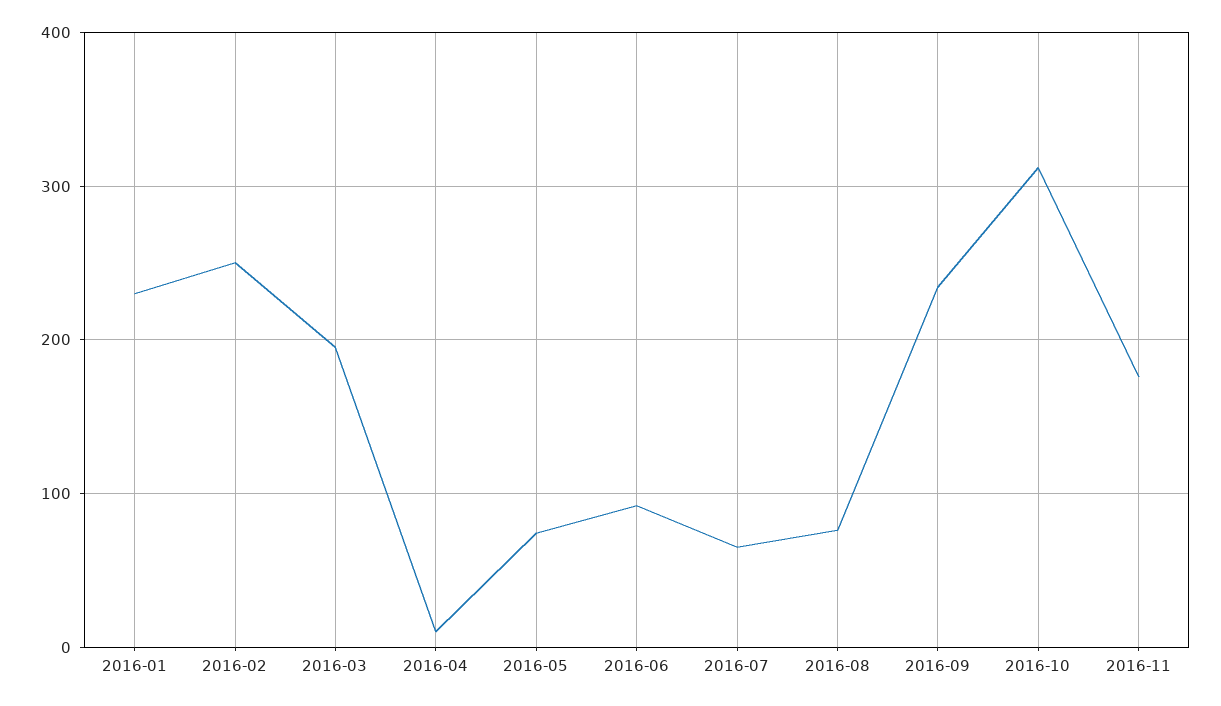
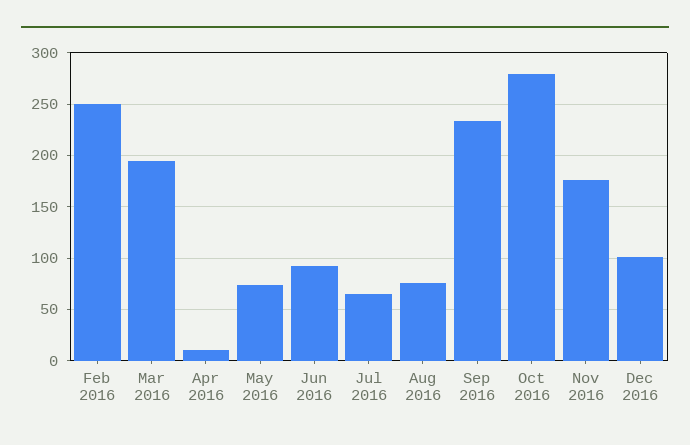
2016-01: 230 -> none
2016-10: 310 -> 280
Dec 2016: none -> 100

